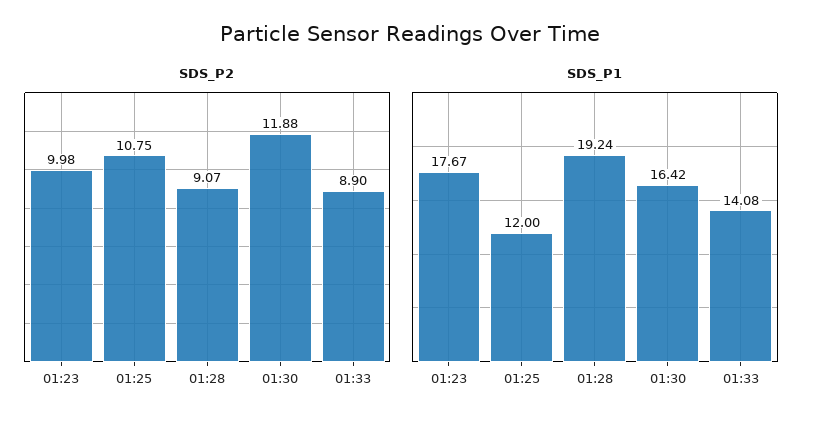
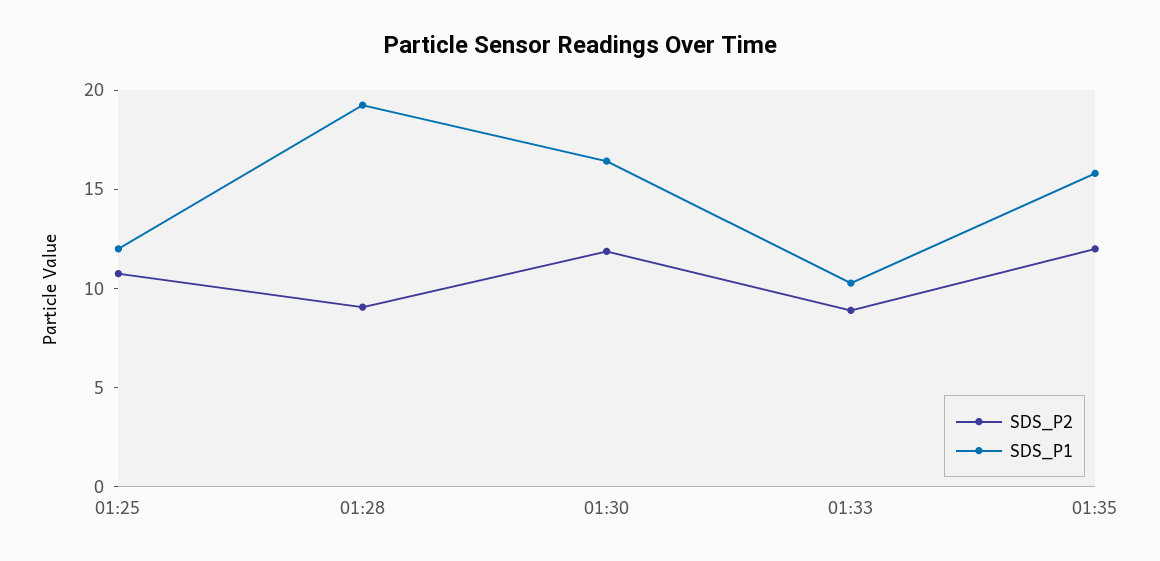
SDS_P2, 01:23: 9.98 -> none
SDS_P1, 01:23: 17.67 -> none
SDS_P1, 01:33: 14.08 -> 10
SDS_P2, 01:35: none -> 12
SDS_P1, 01:35: none -> 16

